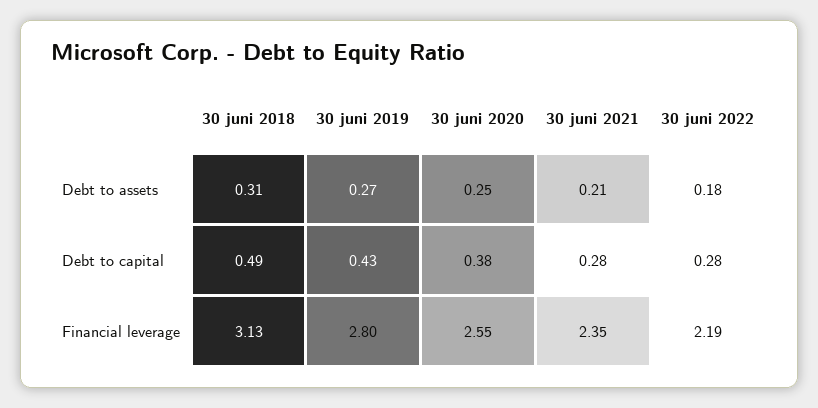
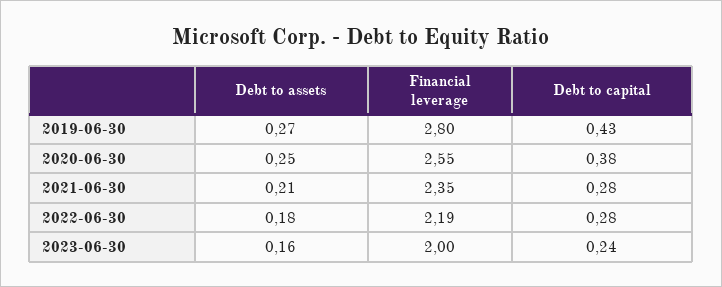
30 juni 2018, Debt to assets: 0.31 -> none
30 juni 2018, Debt to capital: 0.49 -> none
30 juni 2018, Financial leverage: 3.13 -> none
2023-06-30, Debt to assets: none -> 0.16
2023-06-30, Financial leverage: none -> 2
2023-06-30, Debt to capital: none -> 0.24

